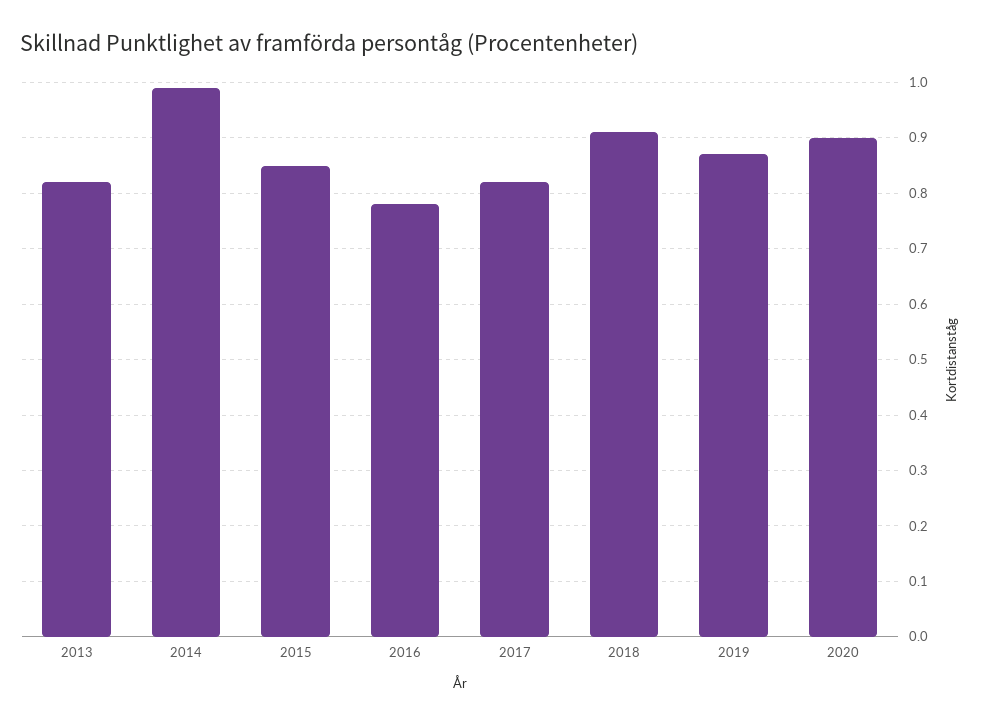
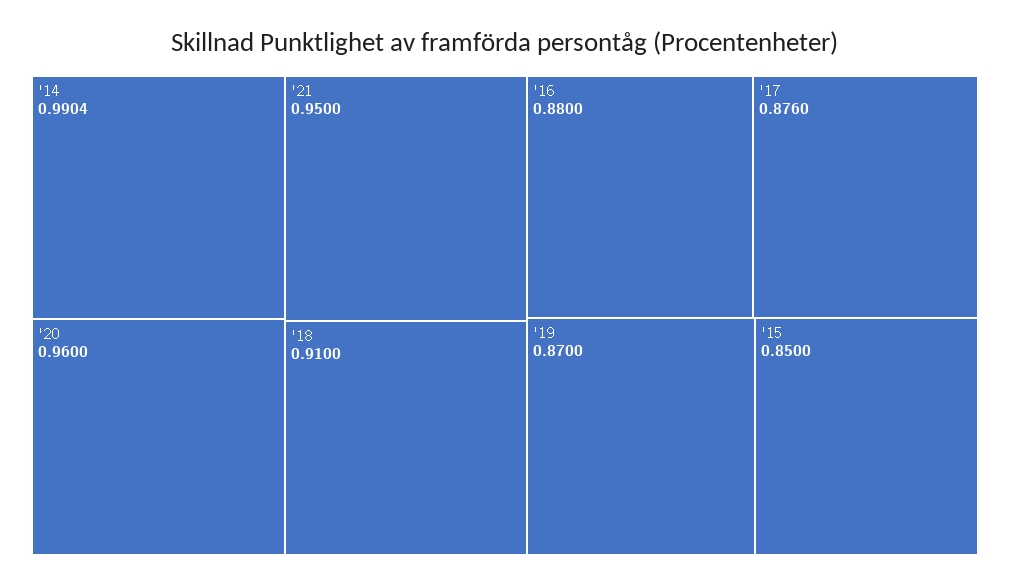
2013: 0.82 -> none
2016: 0.78 -> 0.88
2017: 0.82 -> 0.876
2020: 0.9 -> 0.96
'21: none -> 0.95

